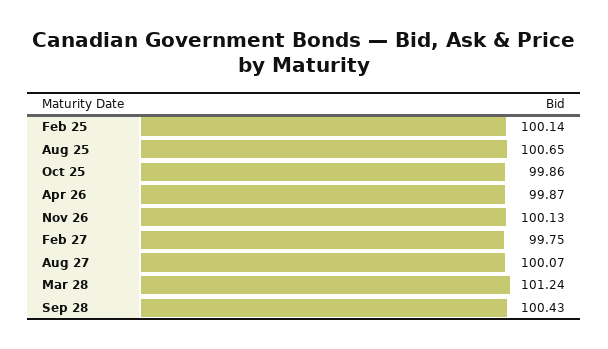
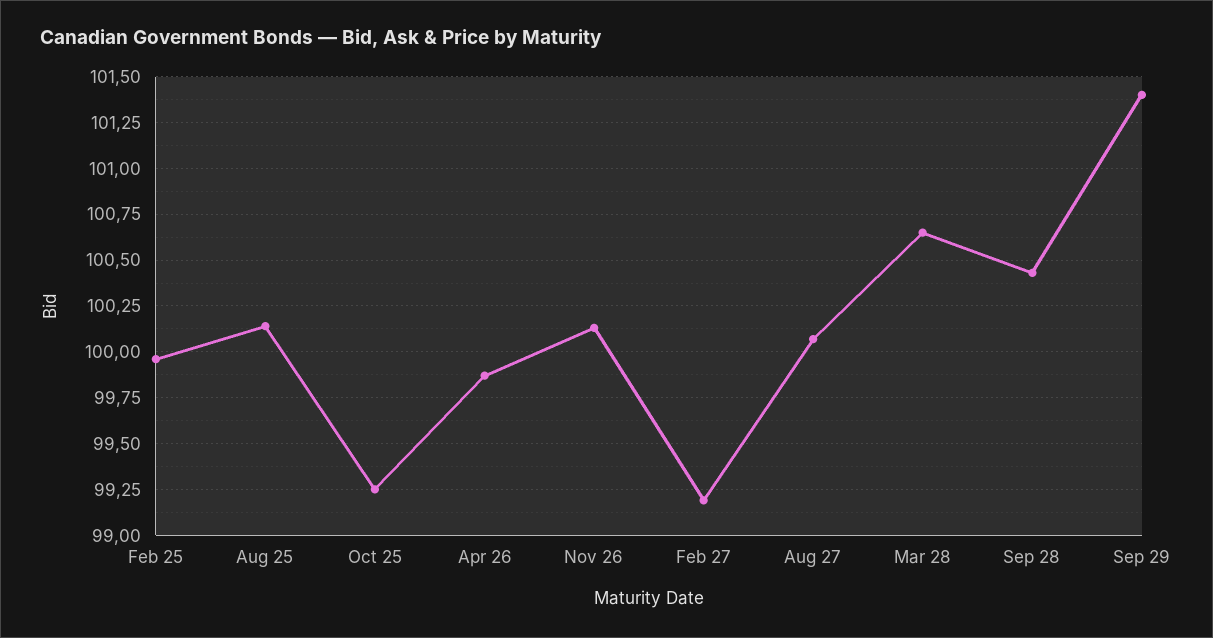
Feb 25: 100.14 -> 99.95
Aug 25: 100.65 -> 100.15
Oct 25: 99.86 -> 99.25
Feb 27: 99.75 -> 99.2
Mar 28: 101.24 -> 100.65
Sep 29: none -> 101.4

